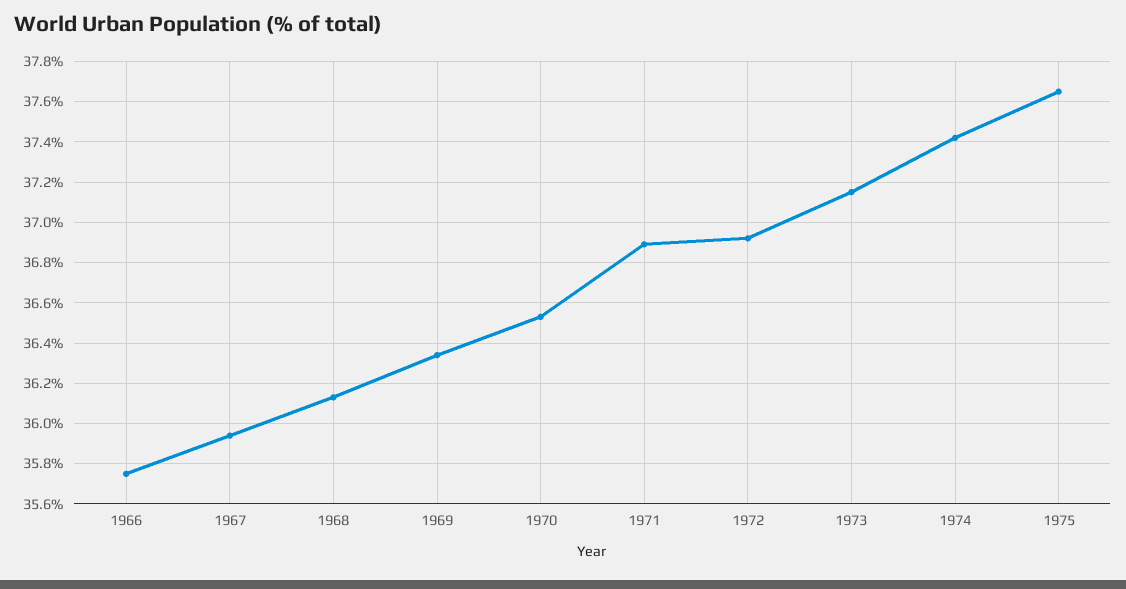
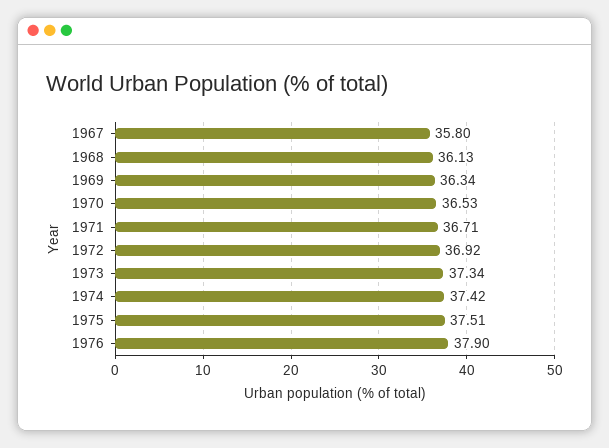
1966: 35.75 -> none
1967: 35.95 -> 35.8
1971: 36.9 -> 36.71
1973: 37.15 -> 37.34
1975: 37.65 -> 37.51
1976: none -> 37.9

